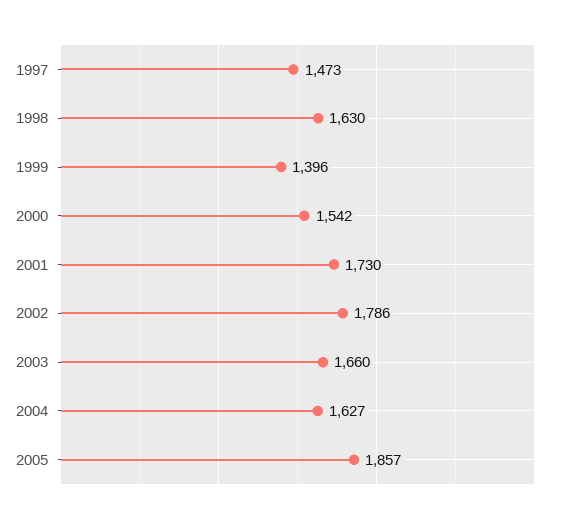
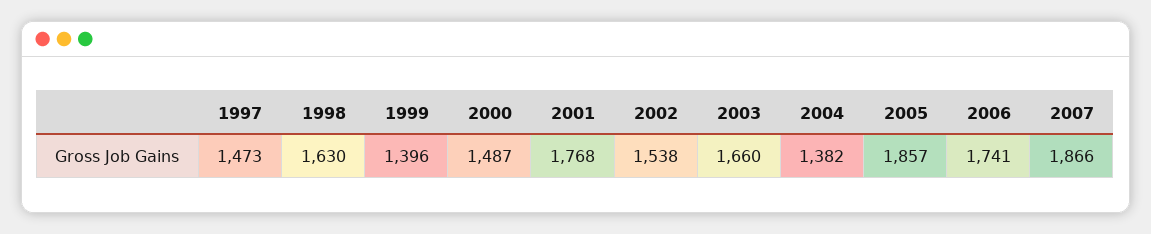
2000: 1542 -> 1487
2001: 1730 -> 1768
2002: 1786 -> 1538
2004: 1627 -> 1382
2006: none -> 1741
2007: none -> 1866

